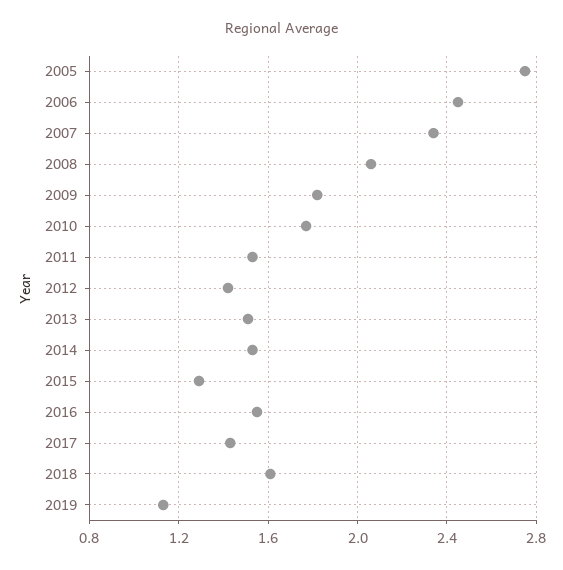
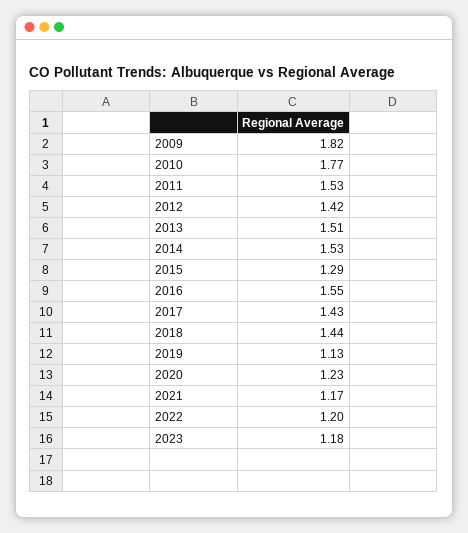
2005: 2.75 -> none
2006: 2.45 -> none
2007: 2.35 -> none
2008: 2.05 -> none
2018: 1.6 -> 1.44
2020: none -> 1.23
2021: none -> 1.17
2022: none -> 1.2
2023: none -> 1.18

